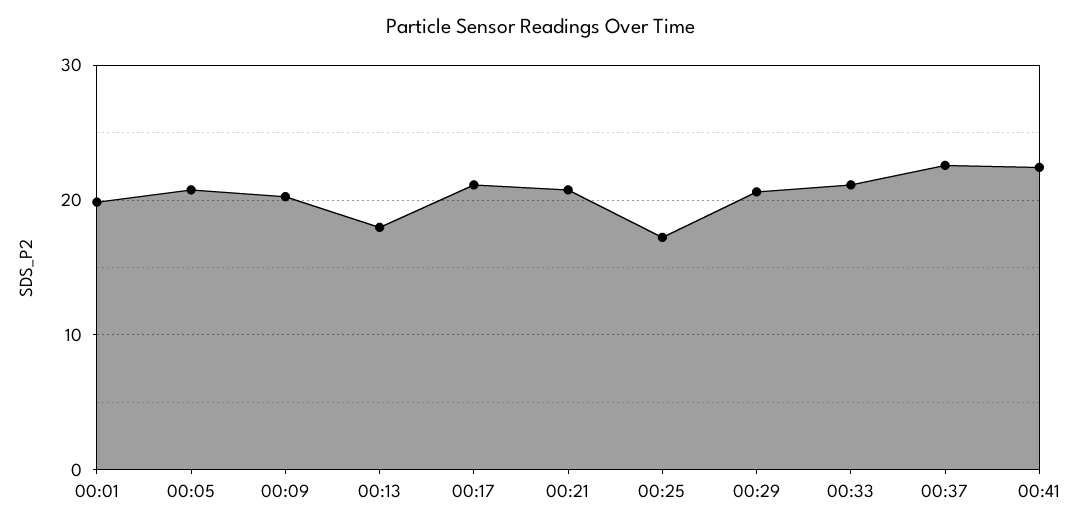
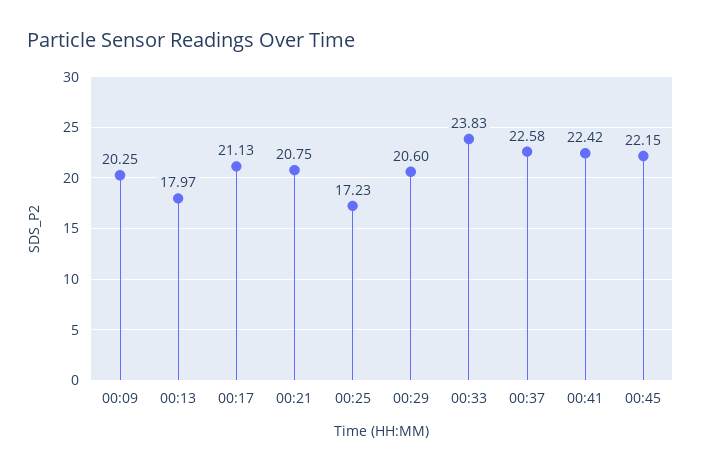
00:01: 20 -> none
00:05: 21 -> none
00:33: 21 -> 23.83
00:45: none -> 22.15

